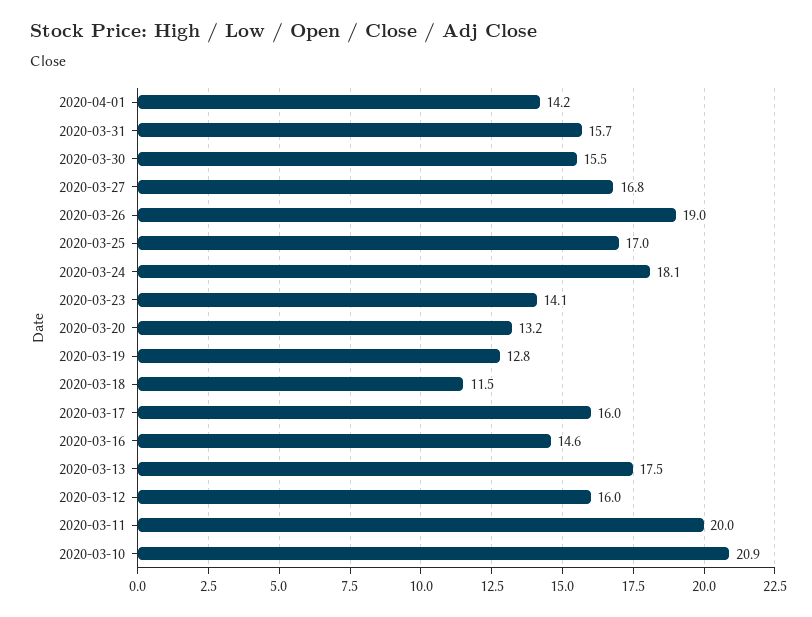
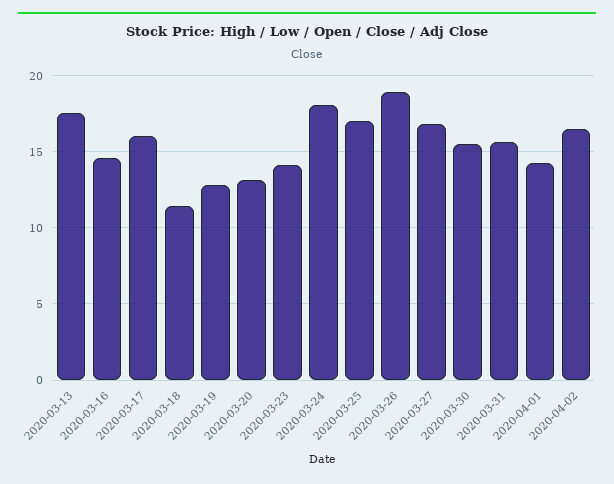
2020-03-12: 16 -> none
2020-03-11: 20 -> none
2020-03-10: 20.9 -> none
2020-04-02: none -> 16.5

